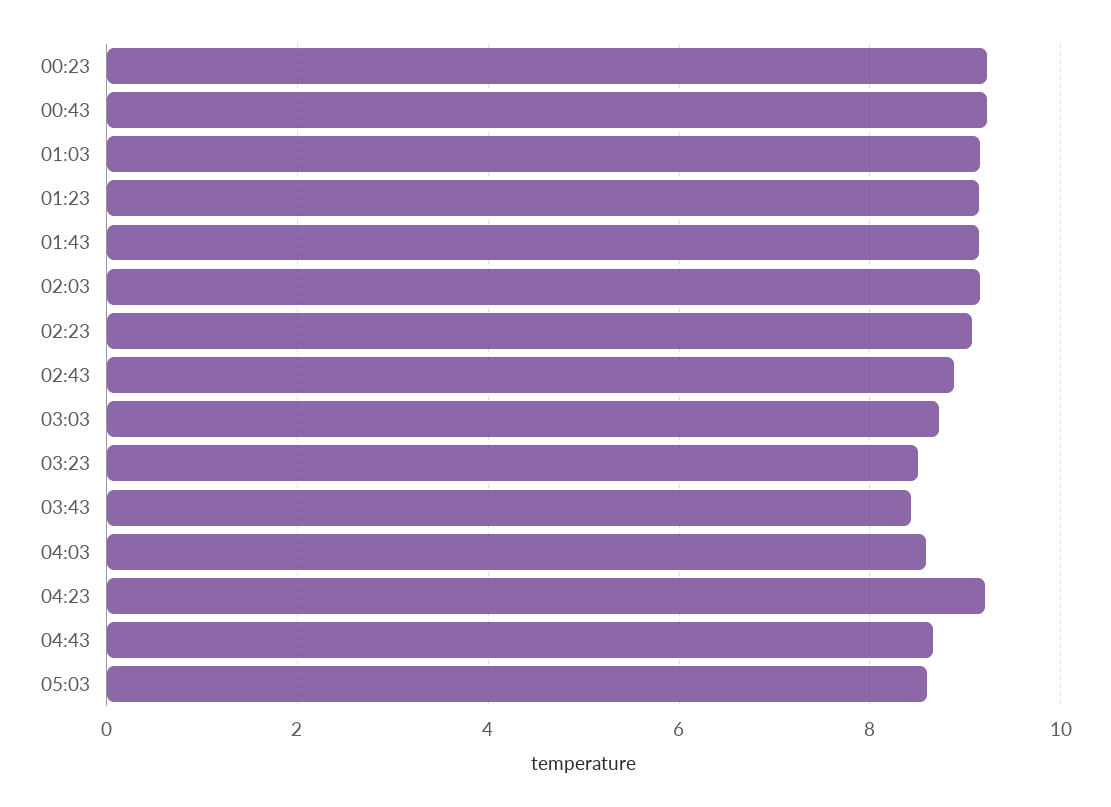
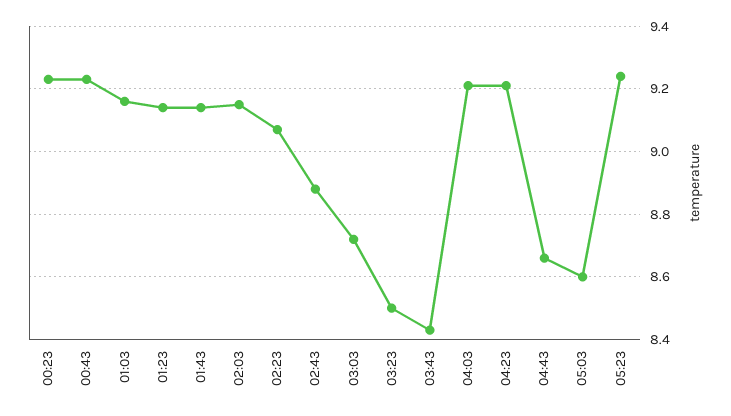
04:03: 8.6 -> 9.2
05:23: none -> 9.25

